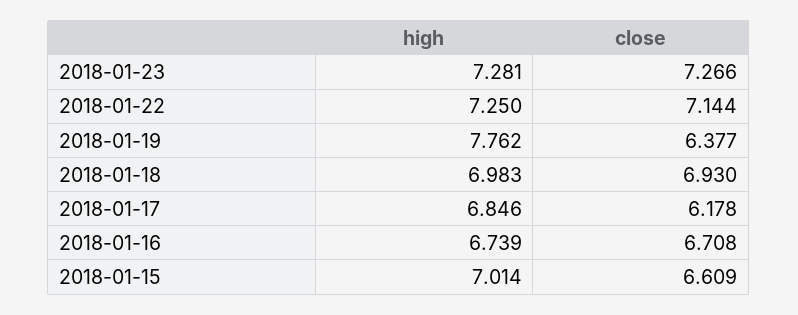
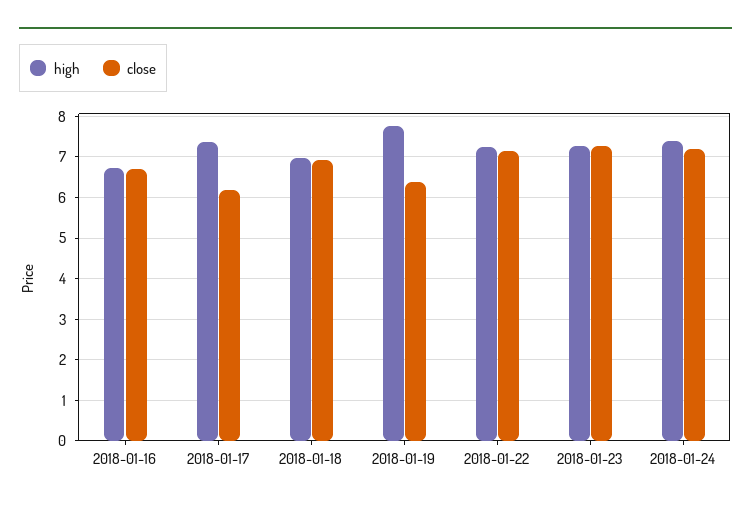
high, 2018-01-17: 6.846 -> 7.4
high, 2018-01-15: 7.014 -> none
close, 2018-01-15: 6.609 -> none
high, 2018-01-24: none -> 7.4
close, 2018-01-24: none -> 7.2

